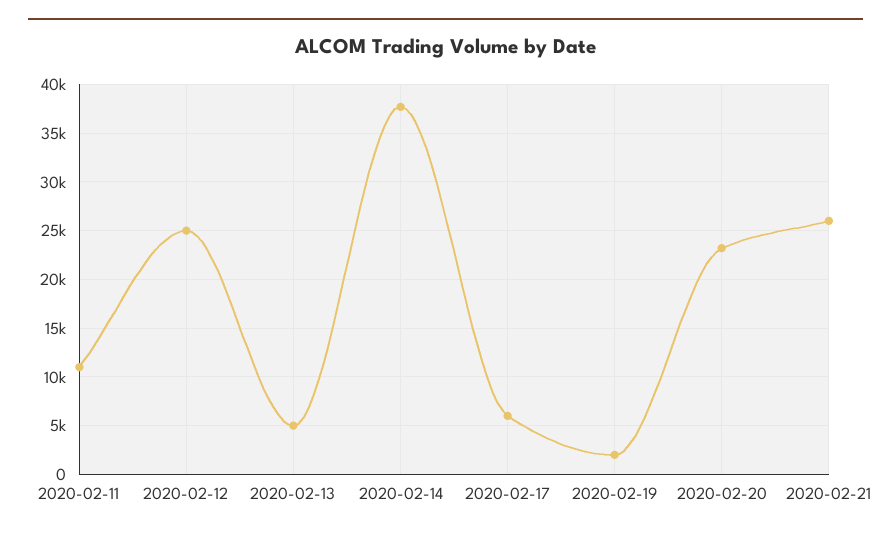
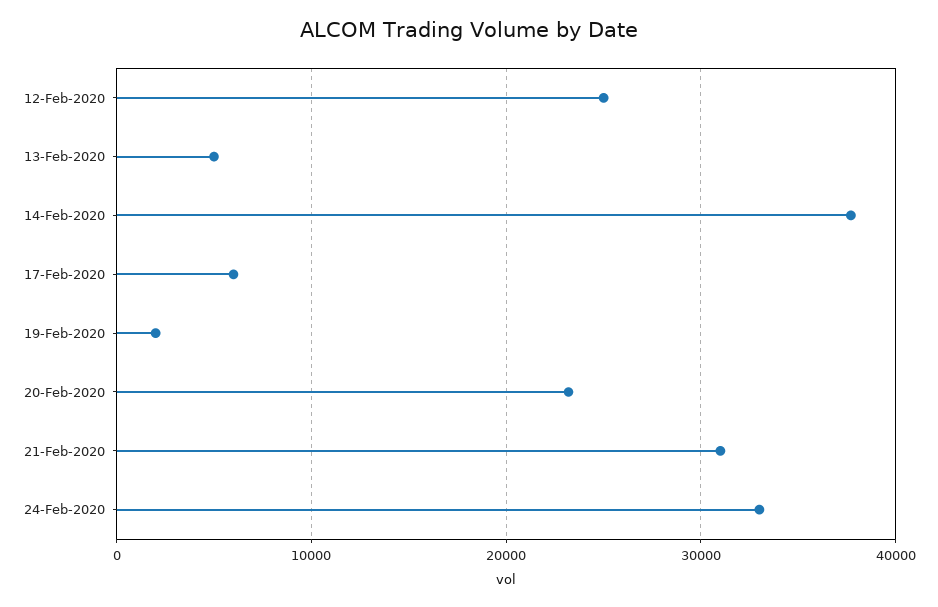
2020-02-11: 11000 -> none
2020-02-21: 26000 -> 31000
24-Feb-2020: none -> 33000

